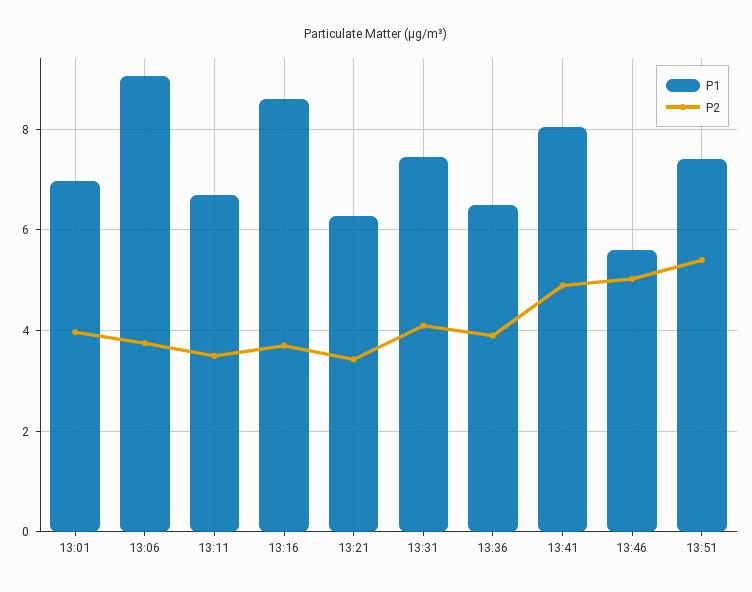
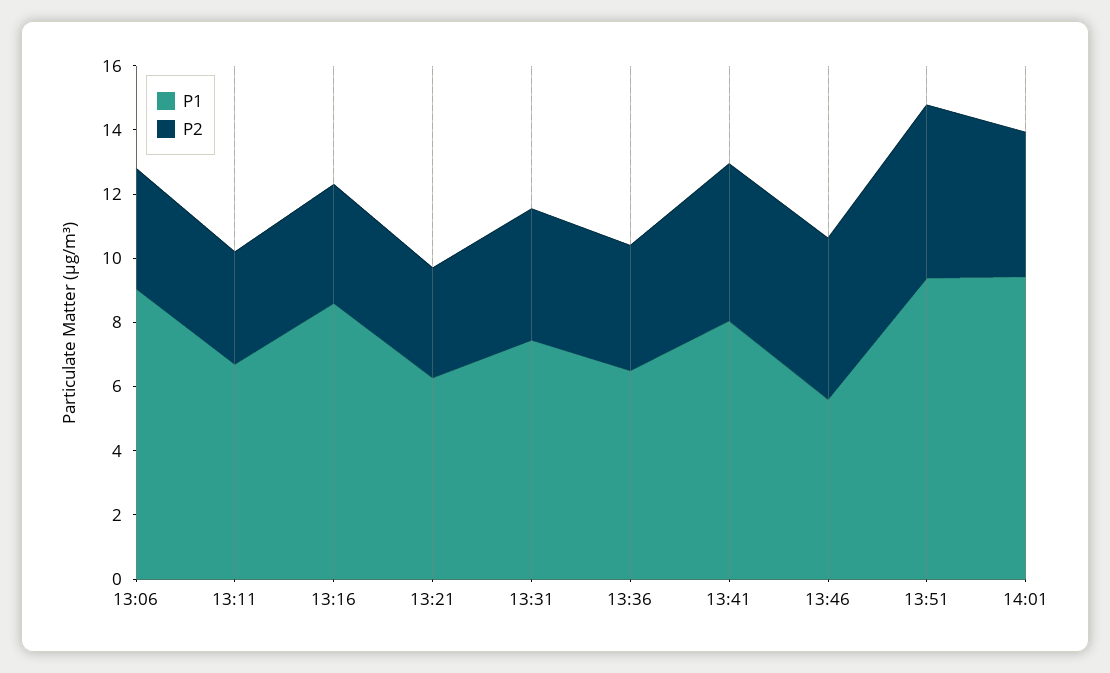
P1, 13:01: 7 -> none
P2, 13:01: 4 -> none
P1, 13:51: 7.4 -> 9.5
P1, 14:01: none -> 9.5
P2, 14:01: none -> 4.5

